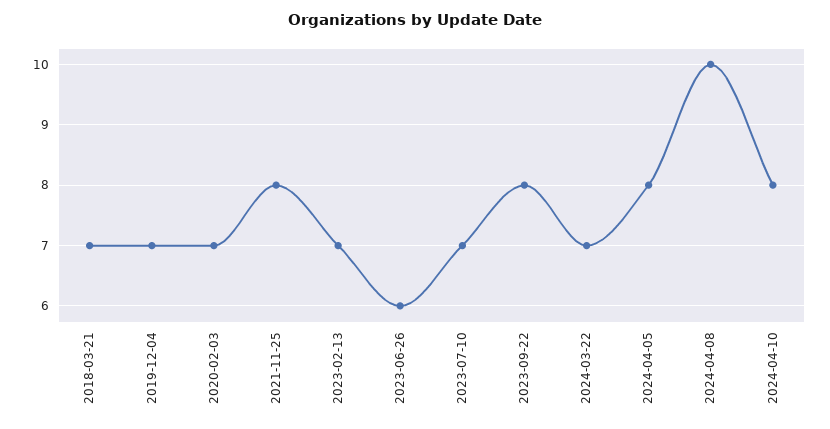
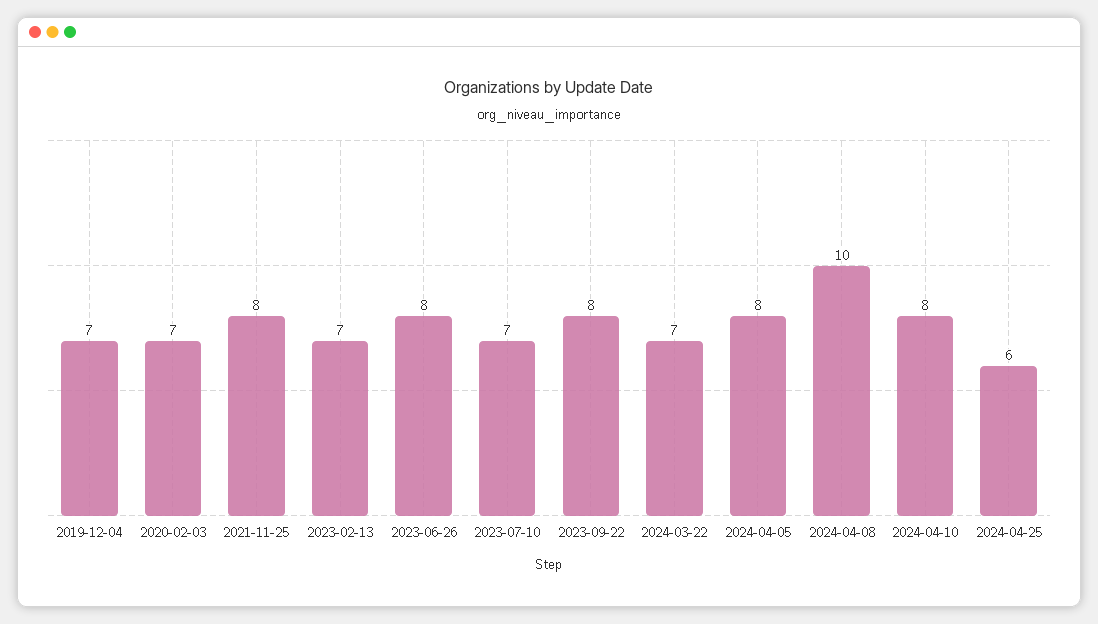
2018-03-21: 7 -> none
2023-06-26: 6 -> 8
2024-04-25: none -> 6

